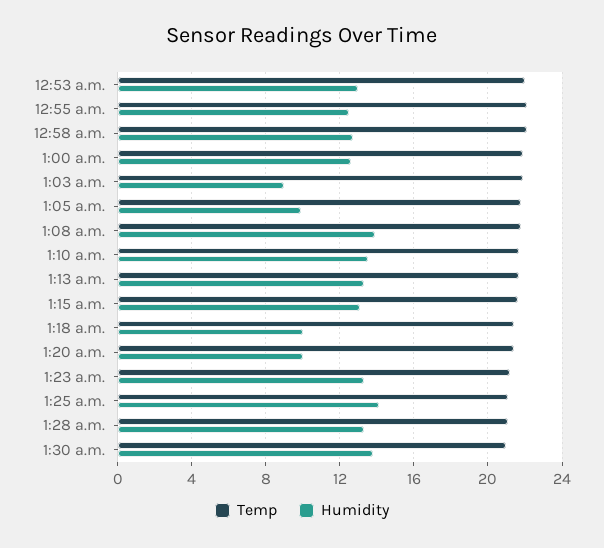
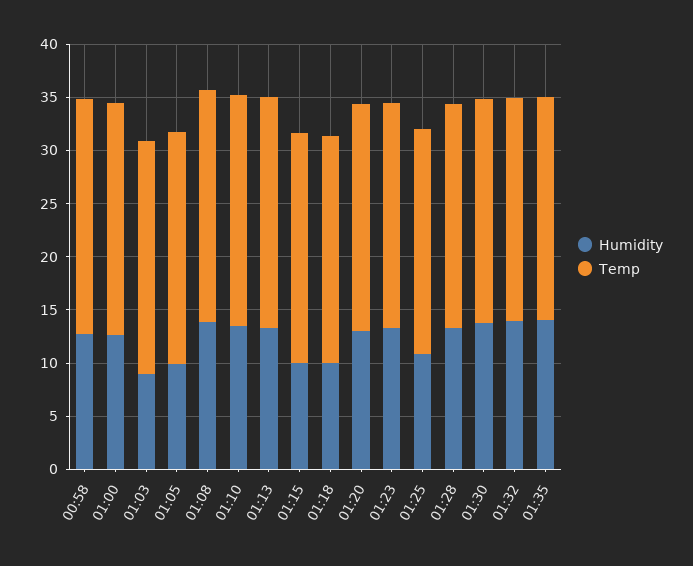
Temp, 12:53 a.m.: 22 -> none
Humidity, 12:53 a.m.: 13 -> none
Temp, 12:55 a.m.: 22 -> none
Humidity, 12:55 a.m.: 12.5 -> none
Humidity, 1:15 a.m.: 13 -> 10
Humidity, 1:20 a.m.: 10 -> 13
Humidity, 1:25 a.m.: 14 -> 11
Humidity, 01:32: none -> 14
Temp, 01:32: none -> 21
Humidity, 01:35: none -> 14
Temp, 01:35: none -> 21

